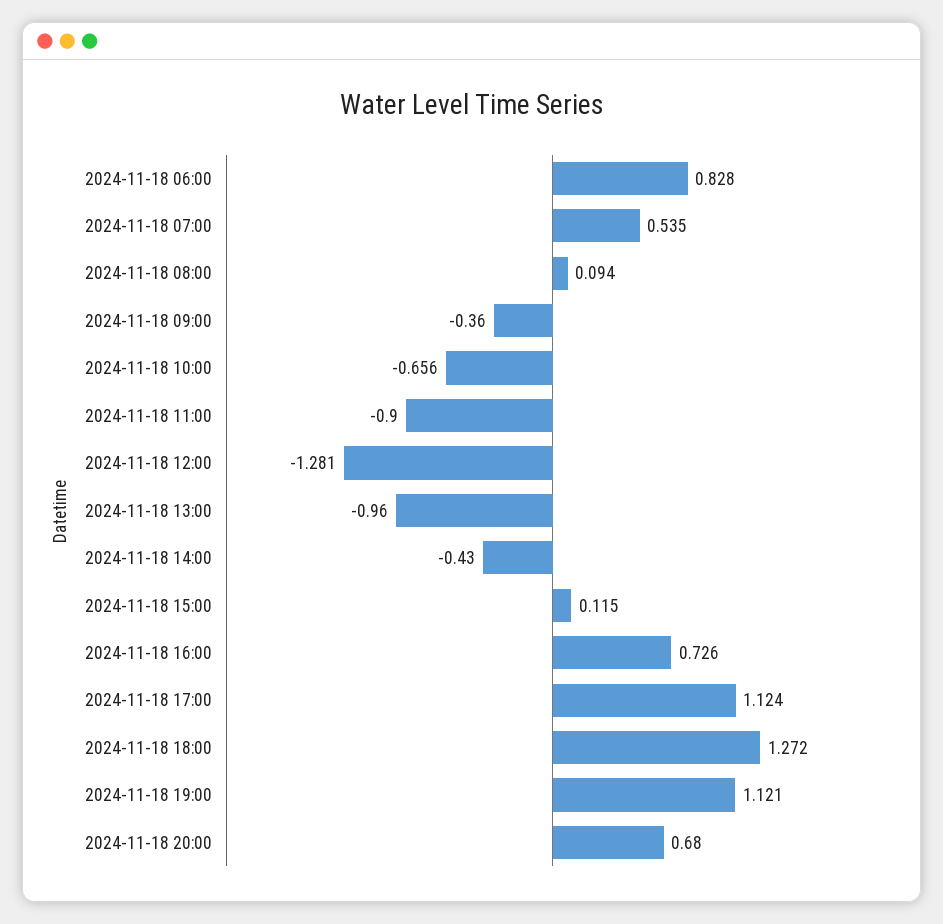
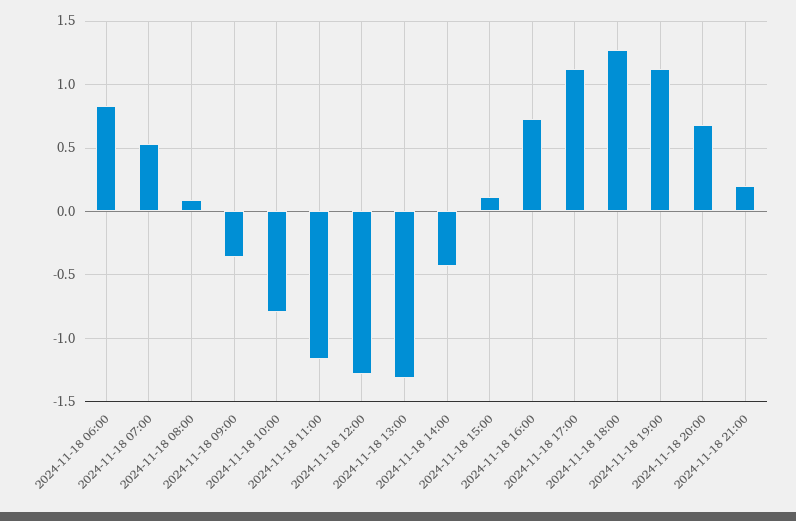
2024-11-18 10:00: -0.656 -> -0.8
2024-11-18 11:00: -0.9 -> -1.15
2024-11-18 13:00: -0.96 -> -1.3
2024-11-18 21:00: none -> 0.2

